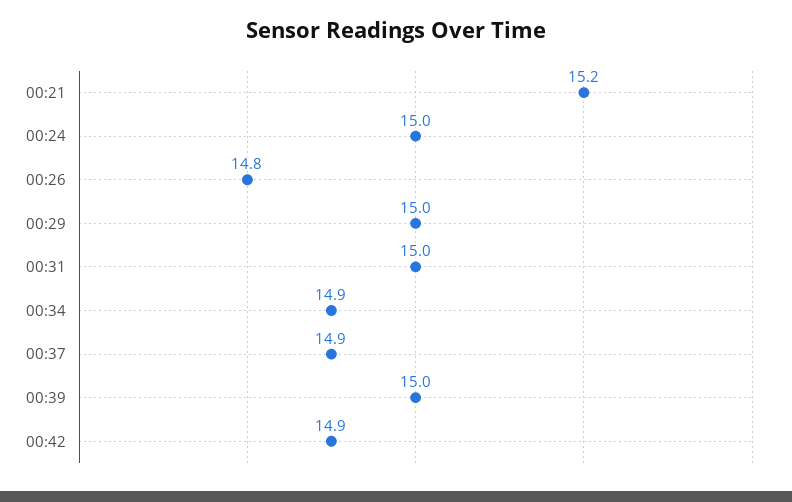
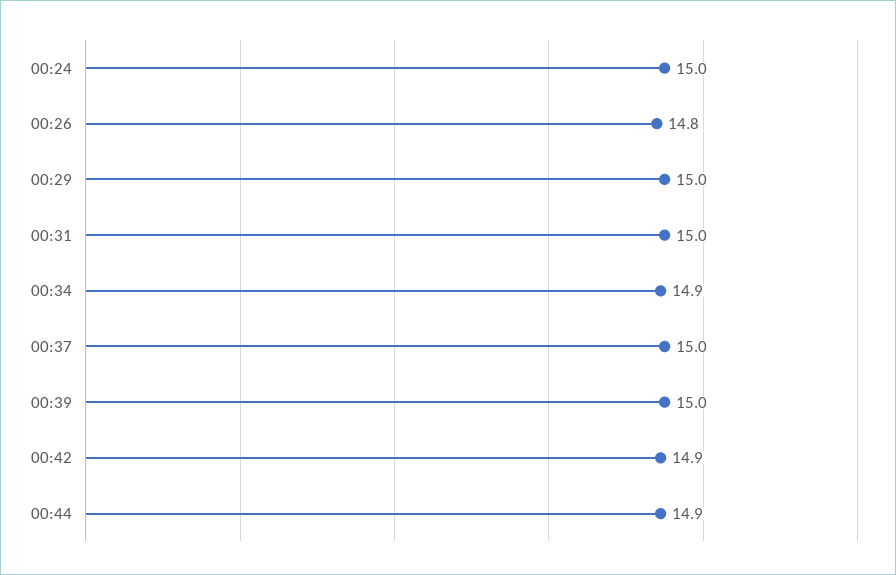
00:21: 15.2 -> none
00:37: 14.9 -> 15
00:44: none -> 14.9

